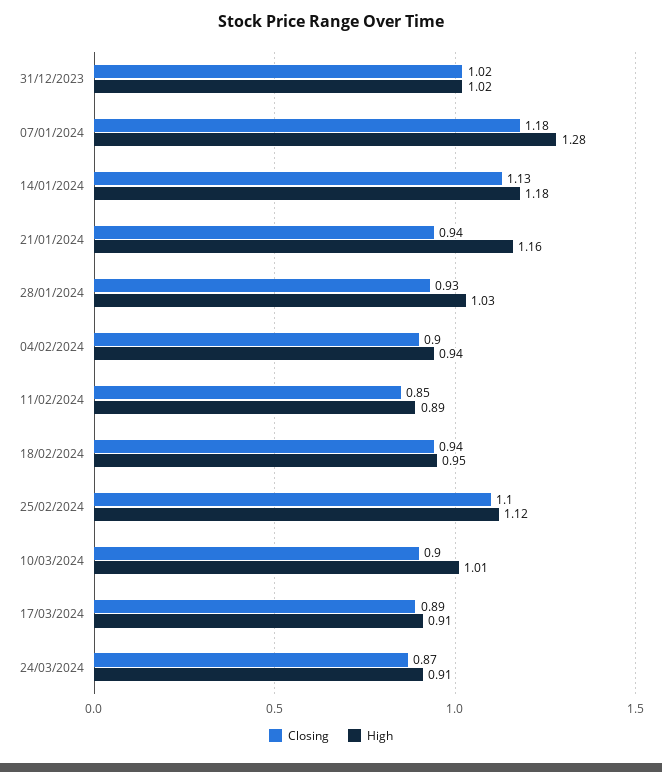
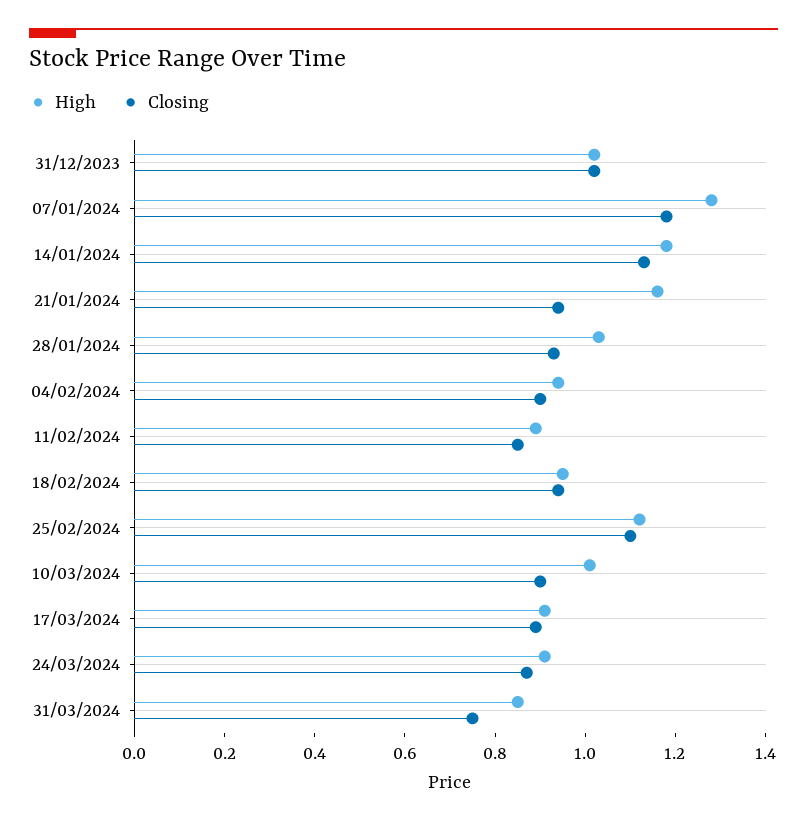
High, 31/03/2024: none -> 0.85
Closing, 31/03/2024: none -> 0.75

